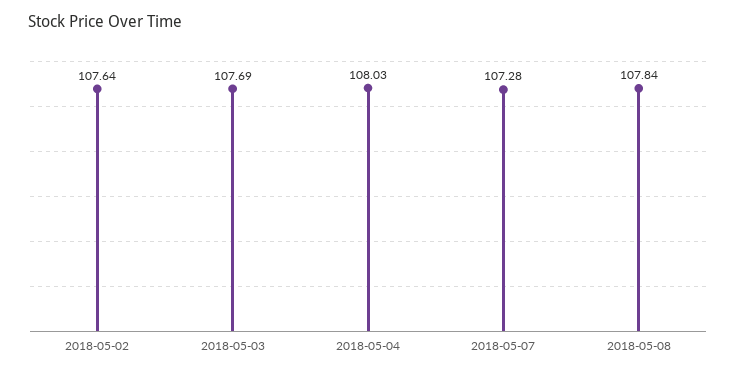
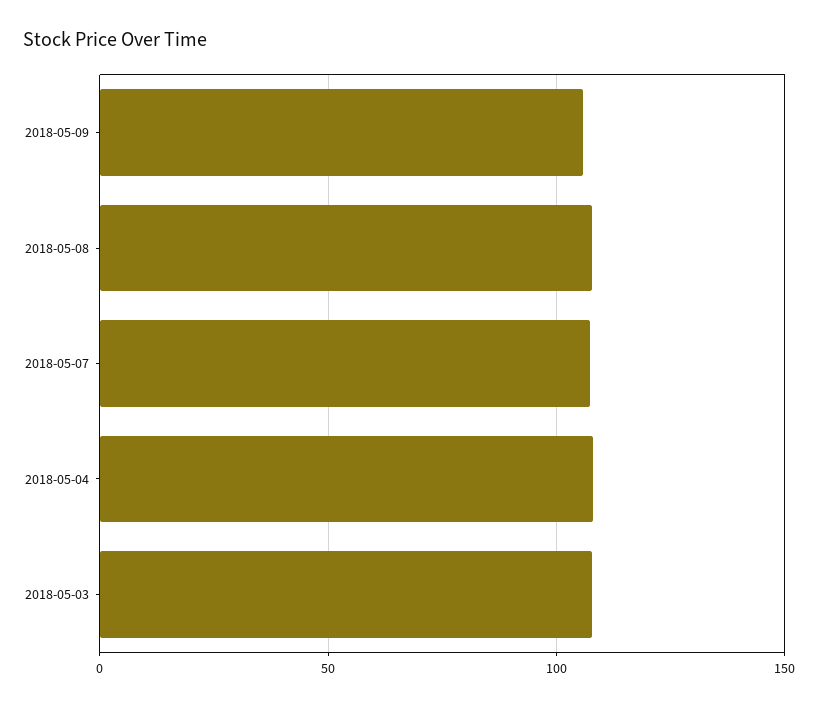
2018-05-02: 107.64 -> none
2018-05-09: none -> 105

